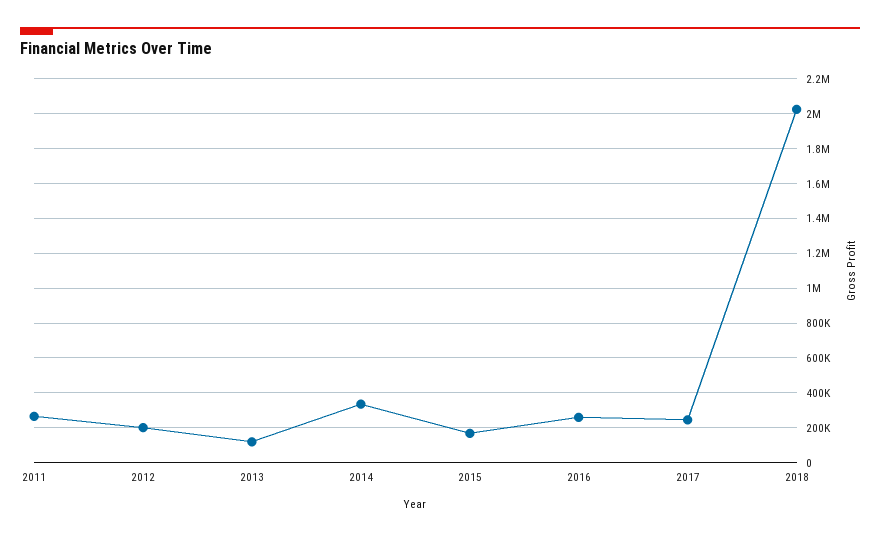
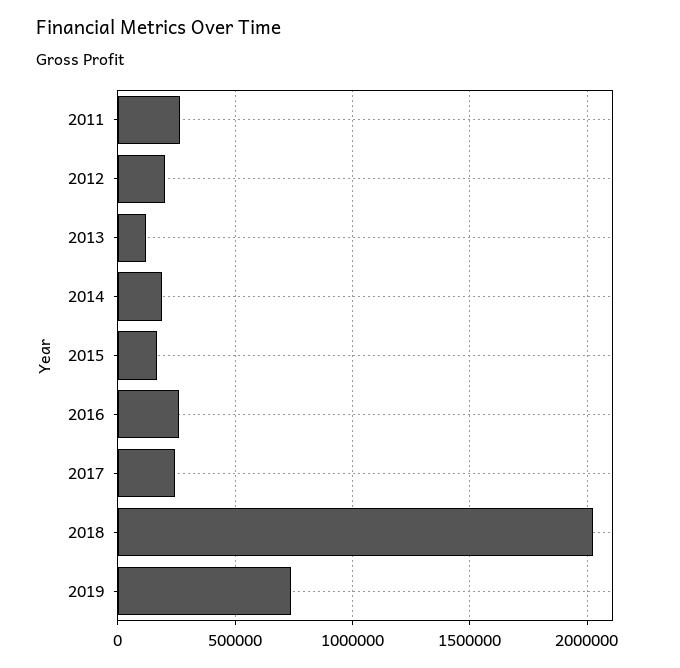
2014: 350000 -> 200000
2019: none -> 750000

